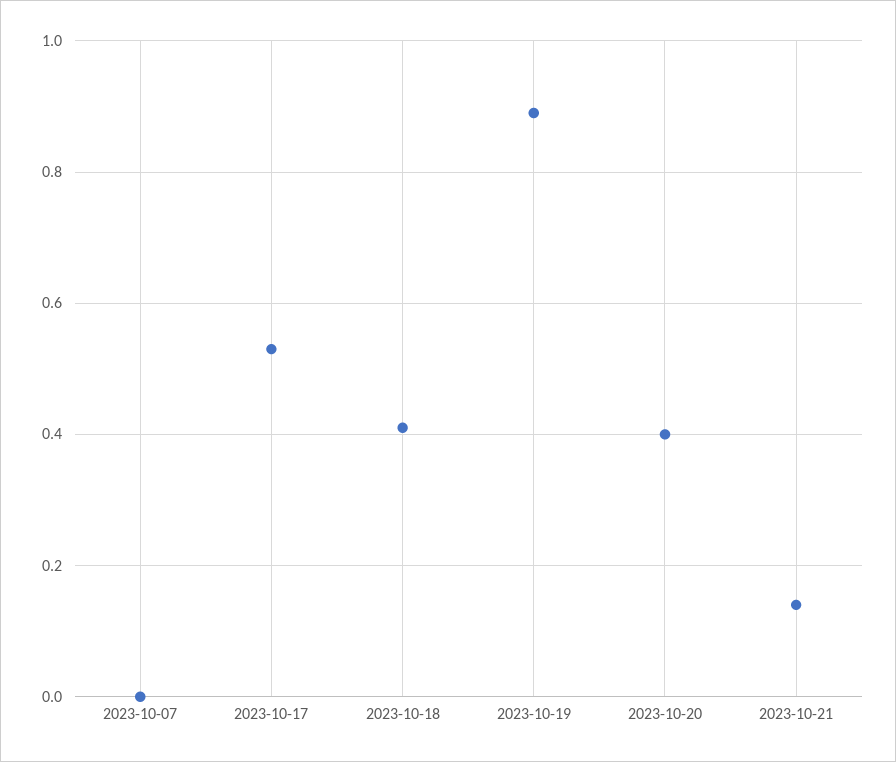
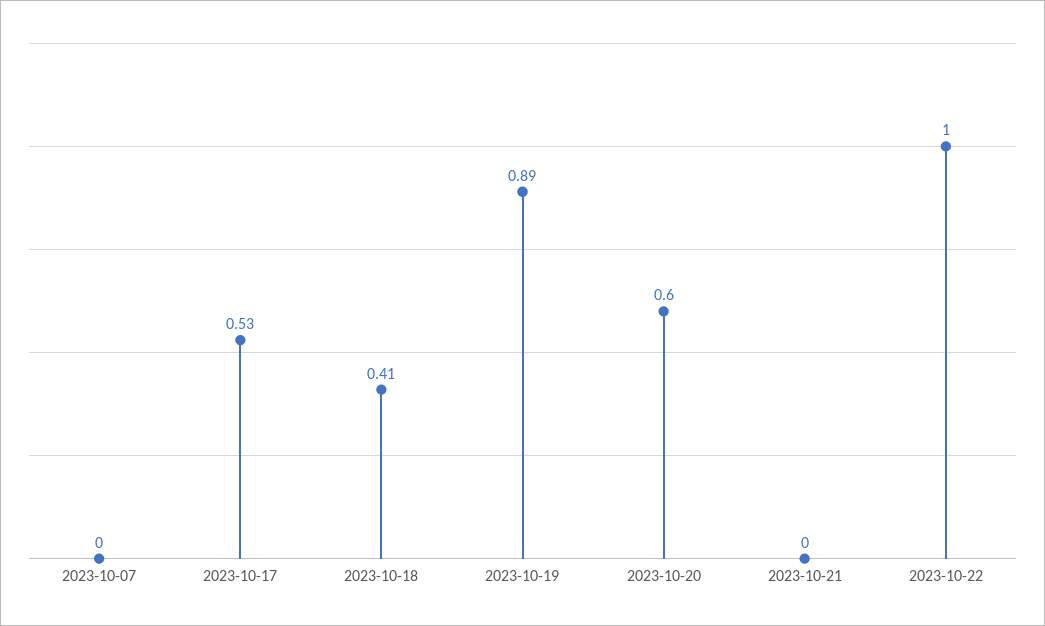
2023-10-20: 0.4 -> 0.6
2023-10-21: 0.15 -> 0
2023-10-22: none -> 1

